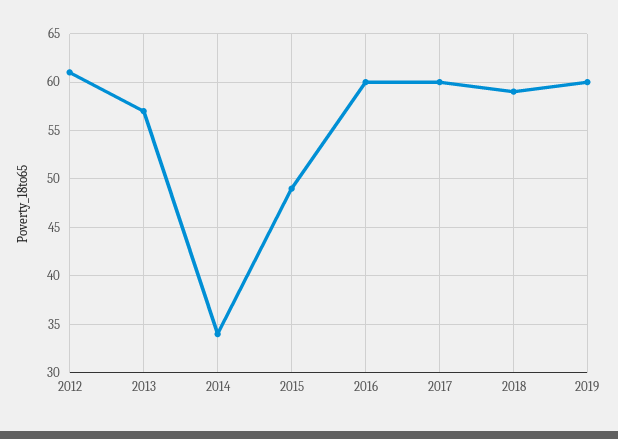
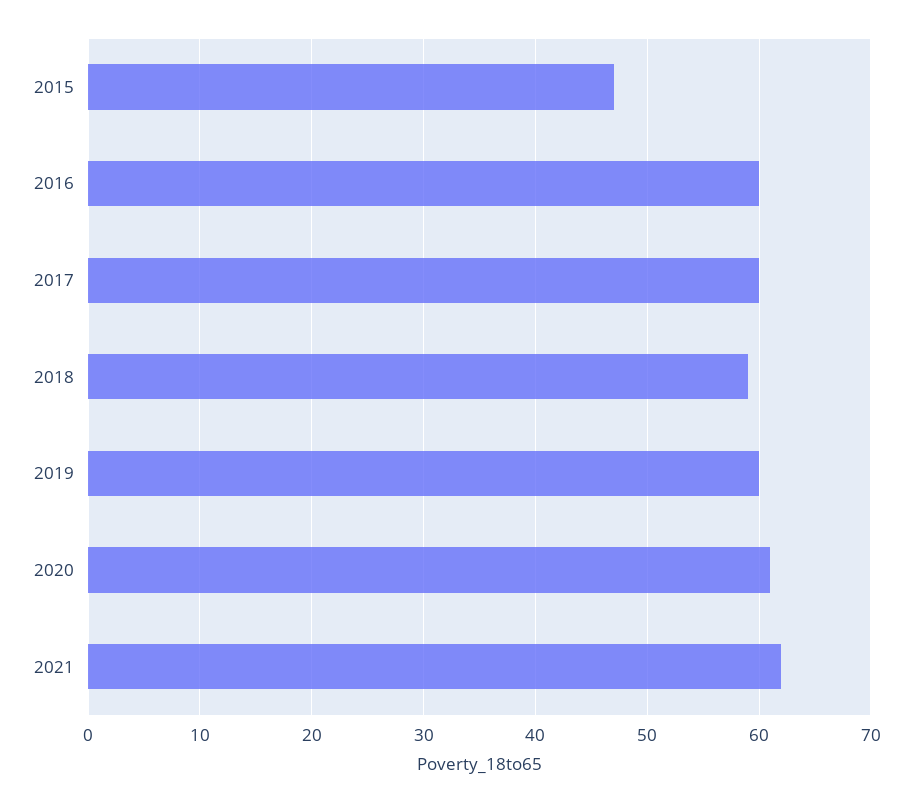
2012: 61 -> none
2013: 57 -> none
2014: 34 -> none
2015: 49 -> 47
2020: none -> 61
2021: none -> 62

